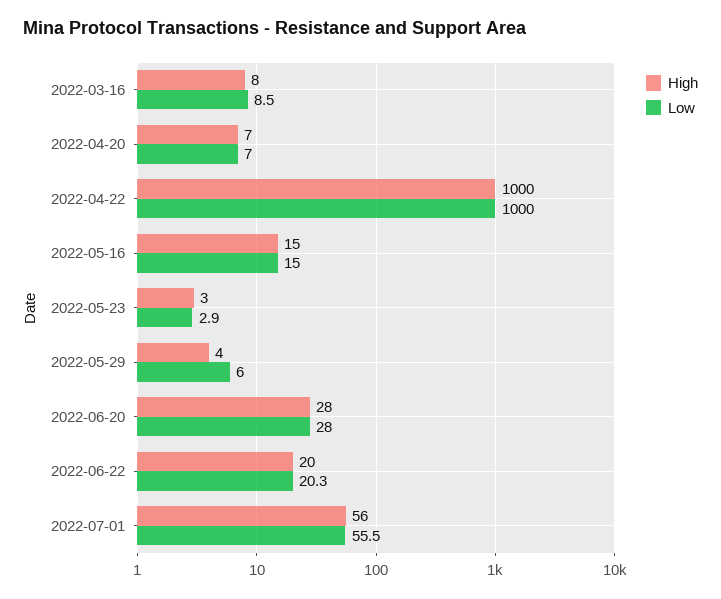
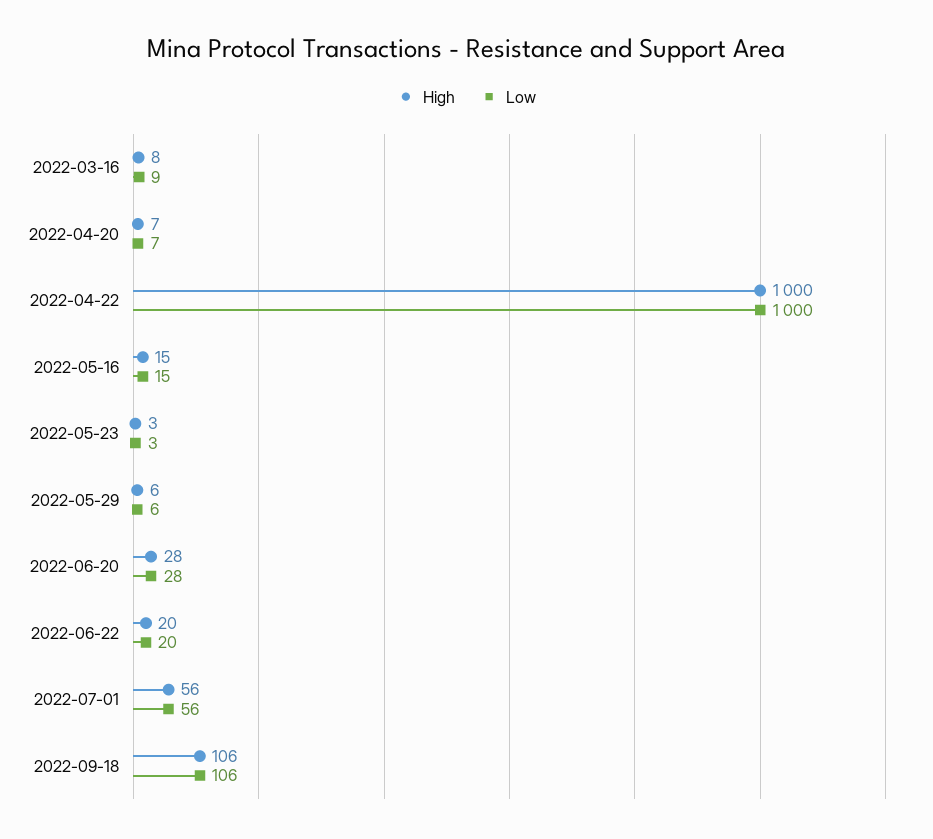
High, 2022-05-29: 4 -> 6
High, 2022-09-18: none -> 106
Low, 2022-09-18: none -> 106

